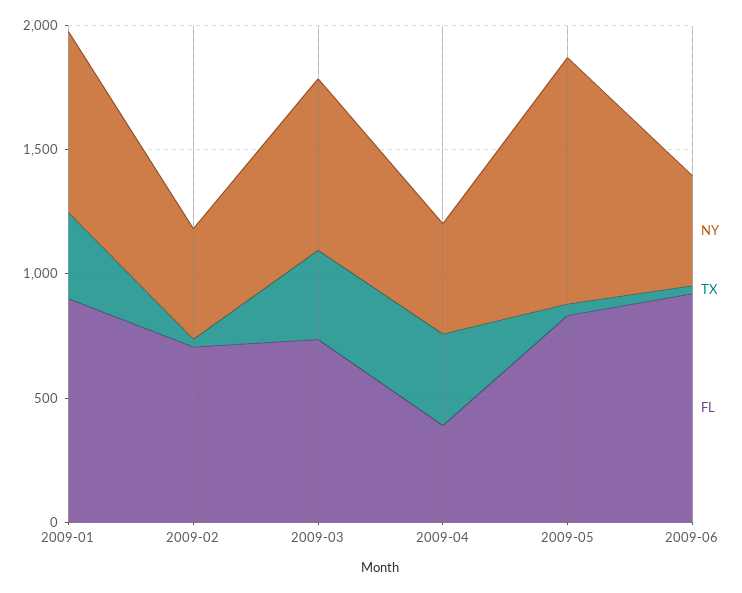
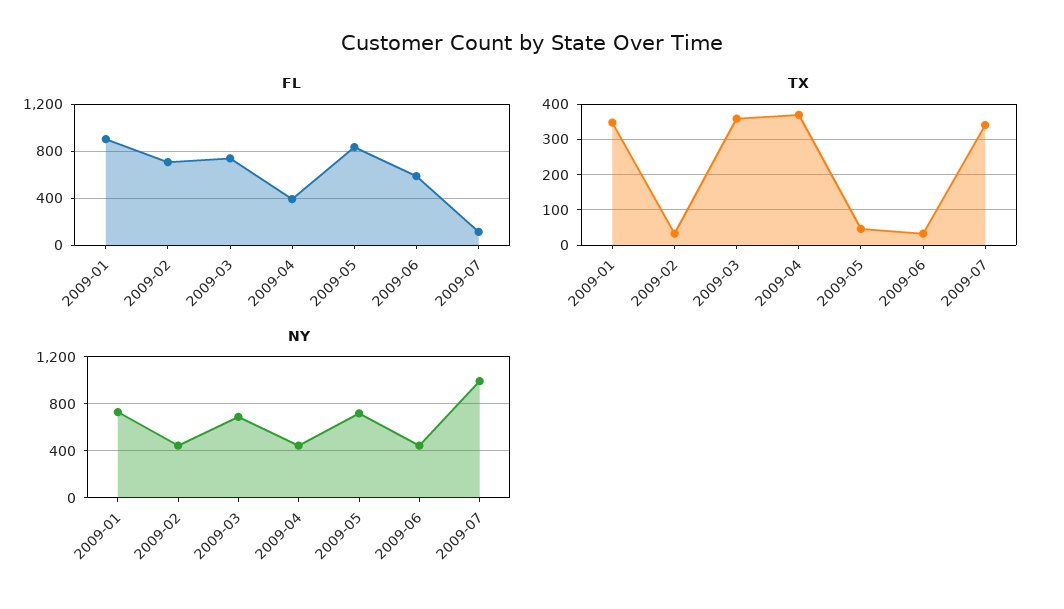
NY, 2009-05: 1000 -> 700
FL, 2009-06: 900 -> 600
FL, 2009-07: none -> 100
TX, 2009-07: none -> 340
NY, 2009-07: none -> 1000

